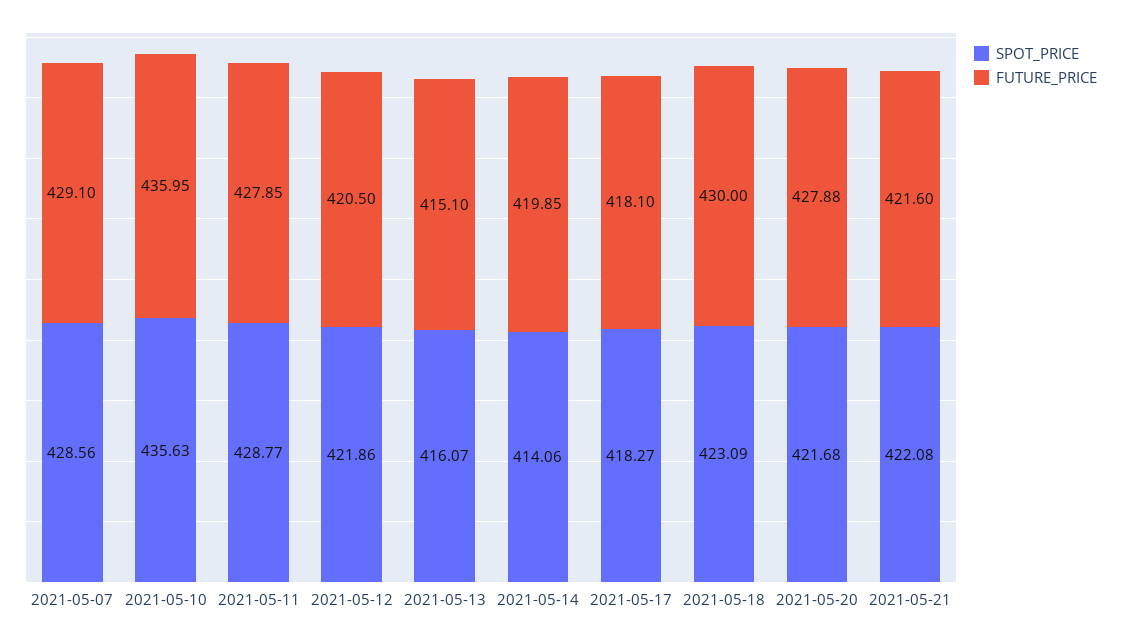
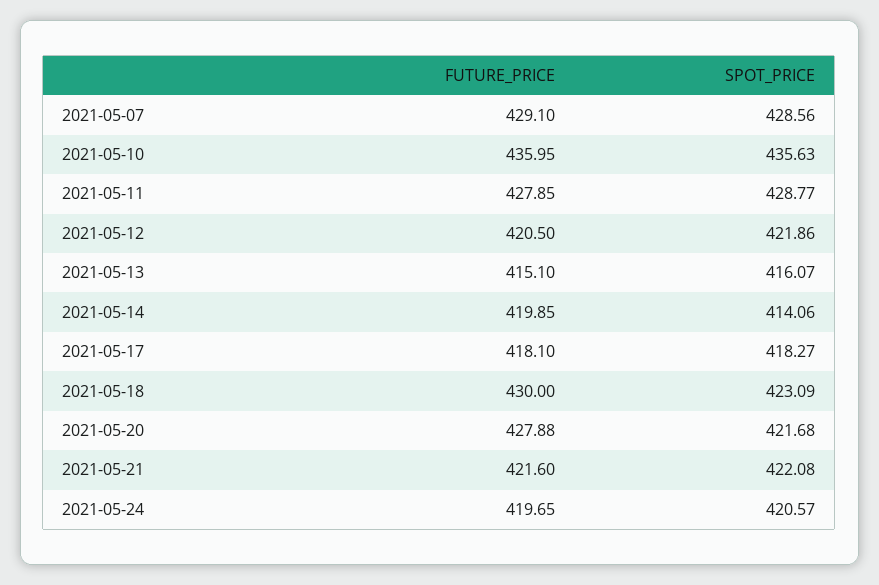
FUTURE_PRICE, 2021-05-24: none -> 419.65
SPOT_PRICE, 2021-05-24: none -> 420.57

